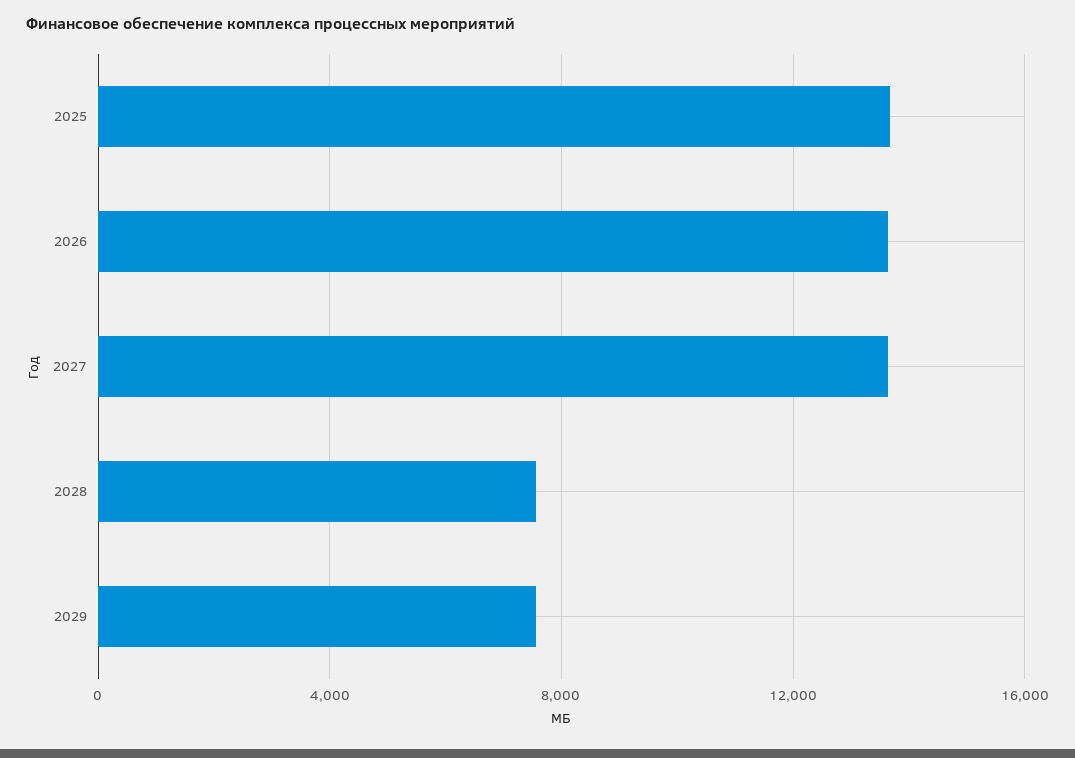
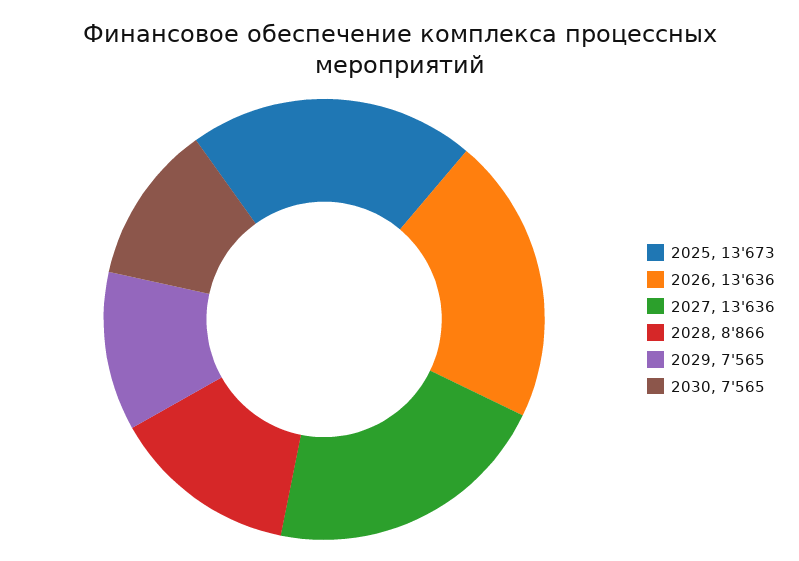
2028: 7500 -> 8866
2030: none -> 7565

